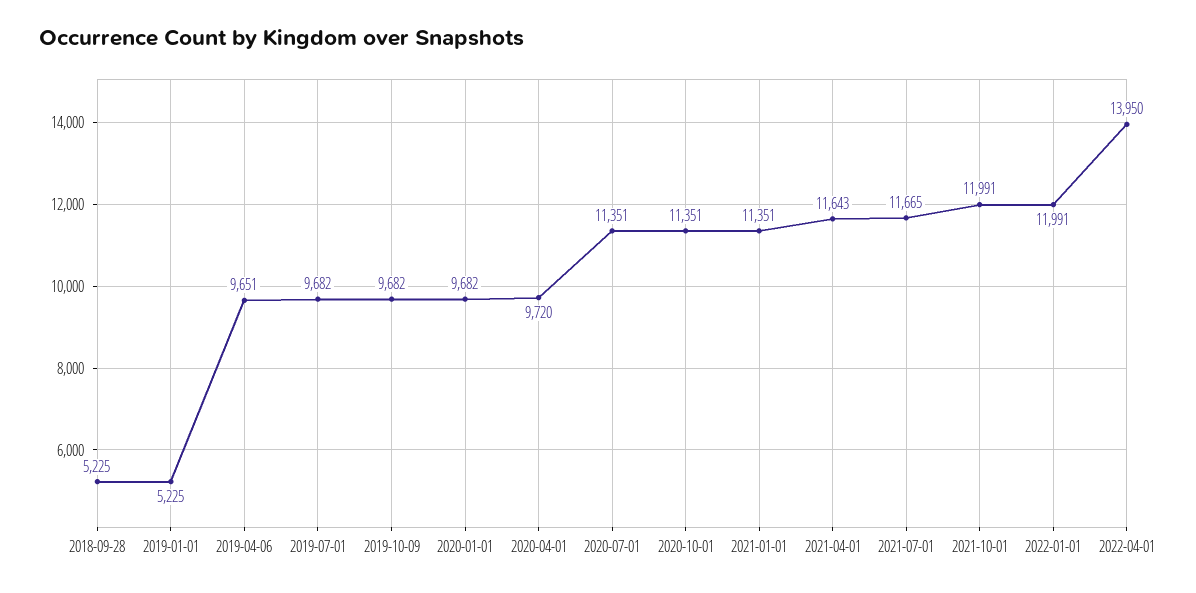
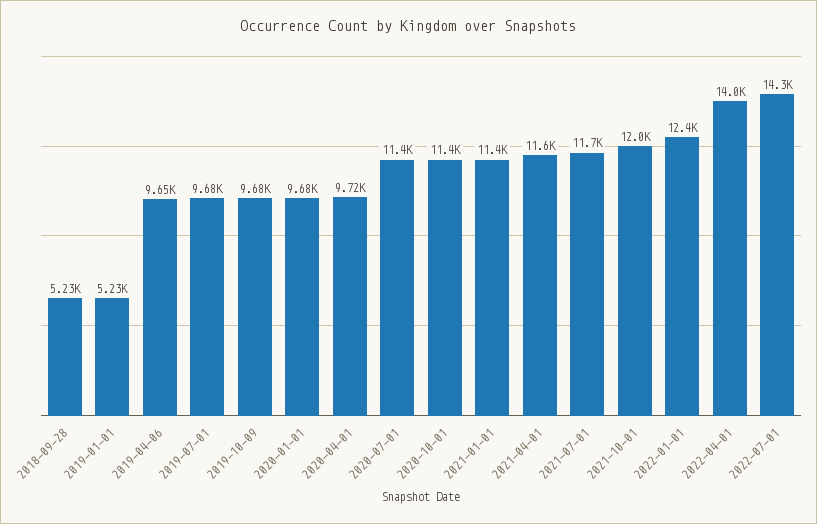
2022-01-01: 11991 -> 12400
2022-07-01: none -> 14300

